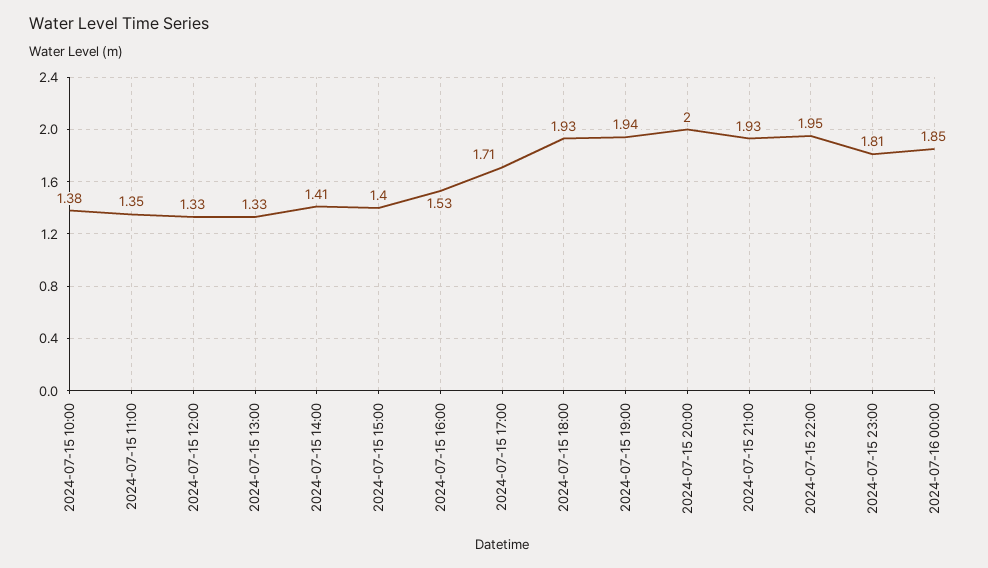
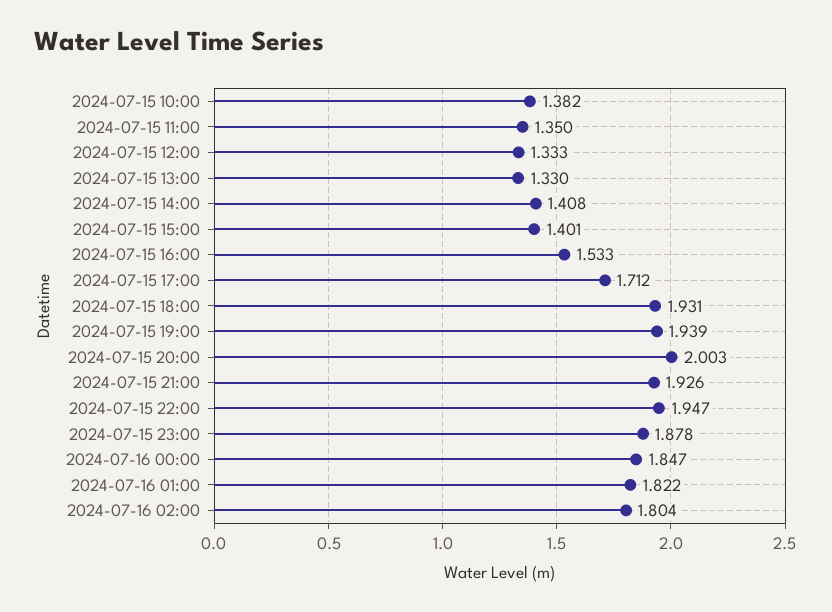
2024-07-15 23:00: 1.81 -> 1.878
2024-07-16 01:00: none -> 1.822
2024-07-16 02:00: none -> 1.804

